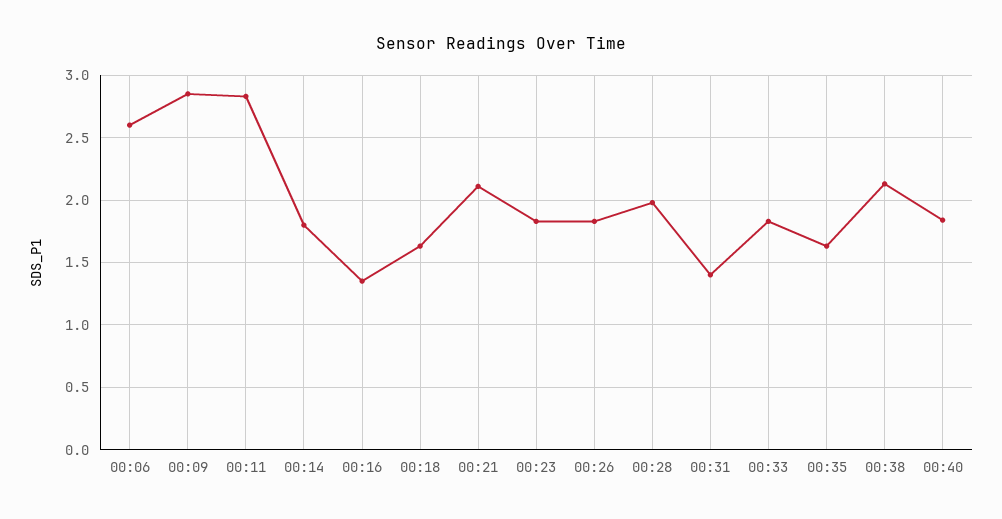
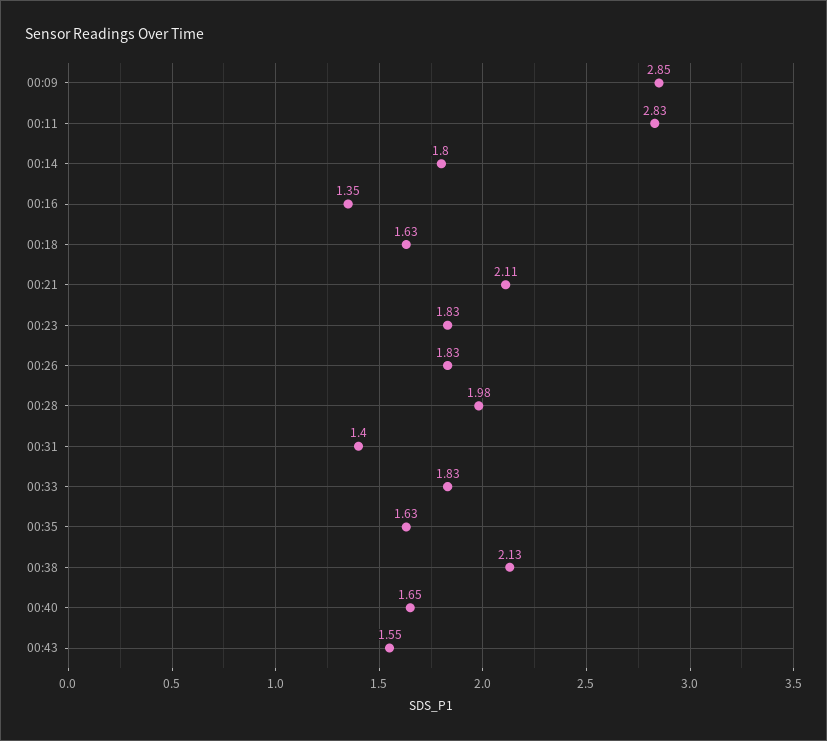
00:06: 2.6 -> none
00:40: 1.85 -> 1.65
00:43: none -> 1.55

